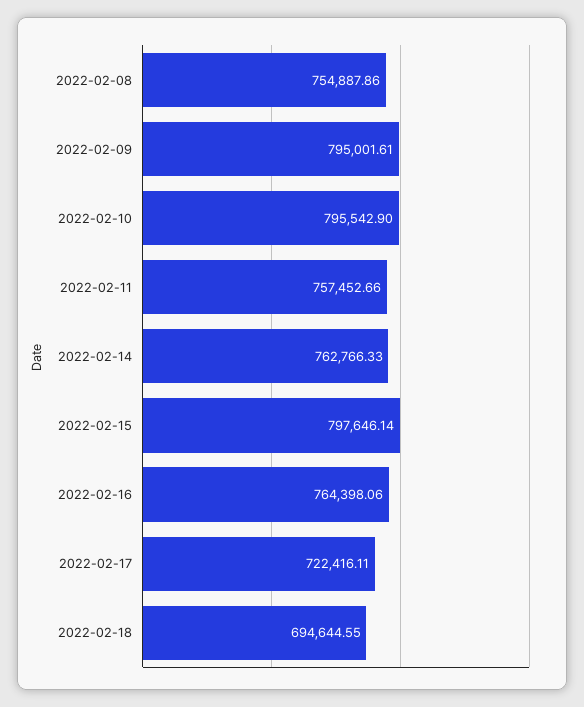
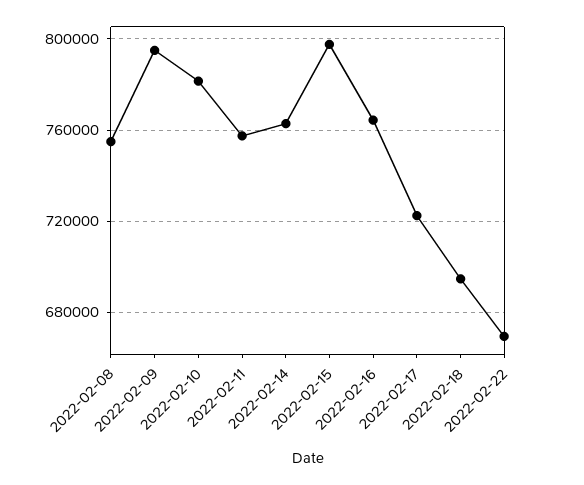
2022-02-10: 795542.9 -> 780000
2022-02-22: none -> 670000

